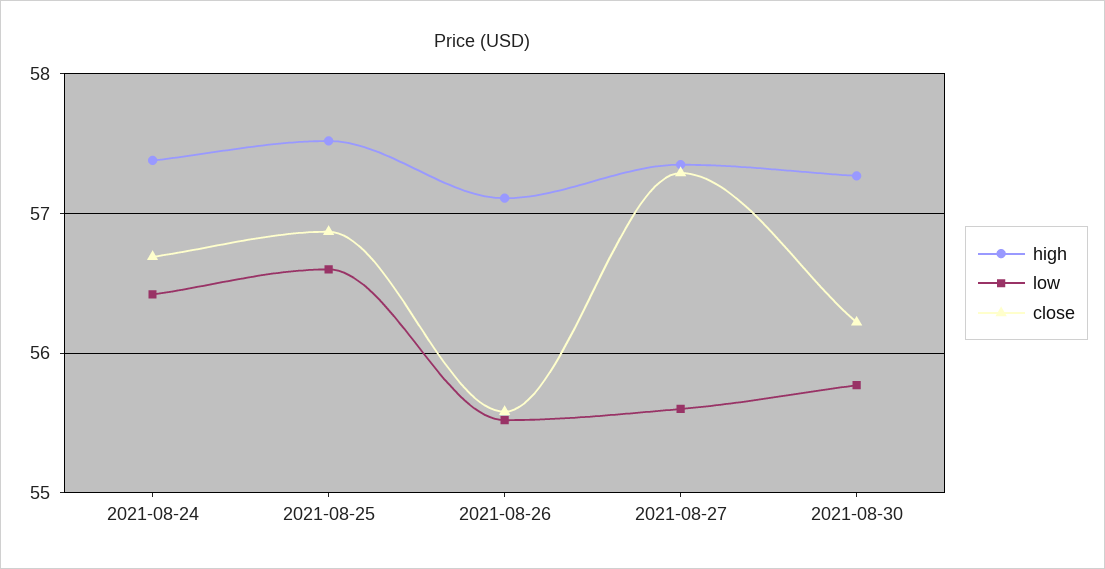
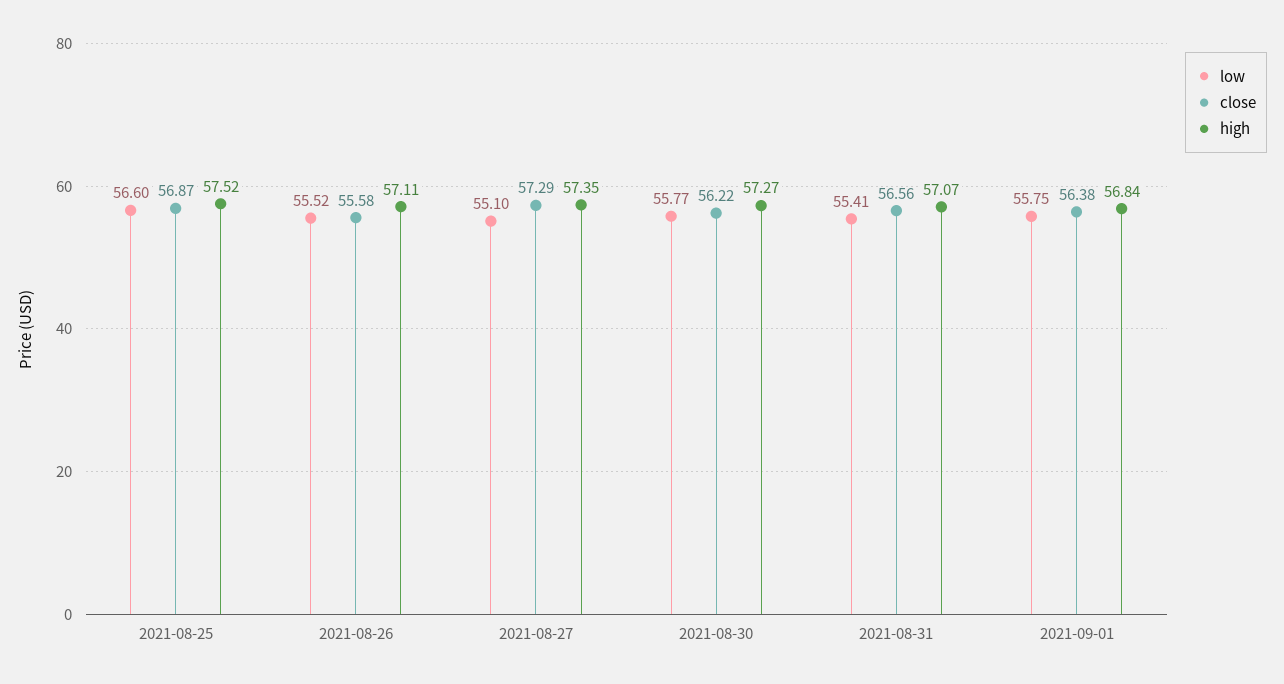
high, 2021-08-24: 57.4 -> none
low, 2021-08-24: 56.4 -> none
close, 2021-08-24: 56.7 -> none
low, 2021-08-27: 55.6 -> 55.1
low, 2021-08-31: none -> 55.41
close, 2021-08-31: none -> 56.56
high, 2021-08-31: none -> 57.07
low, 2021-09-01: none -> 55.75
close, 2021-09-01: none -> 56.38
high, 2021-09-01: none -> 56.84

